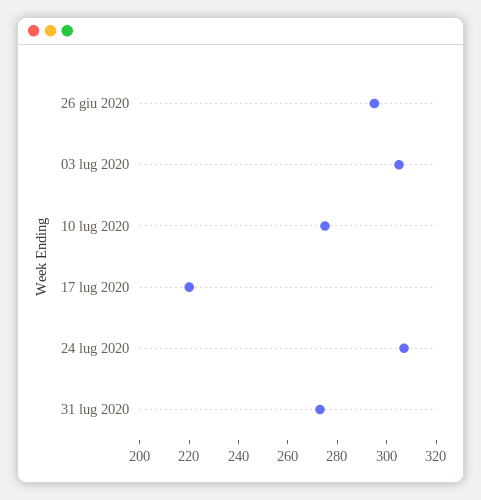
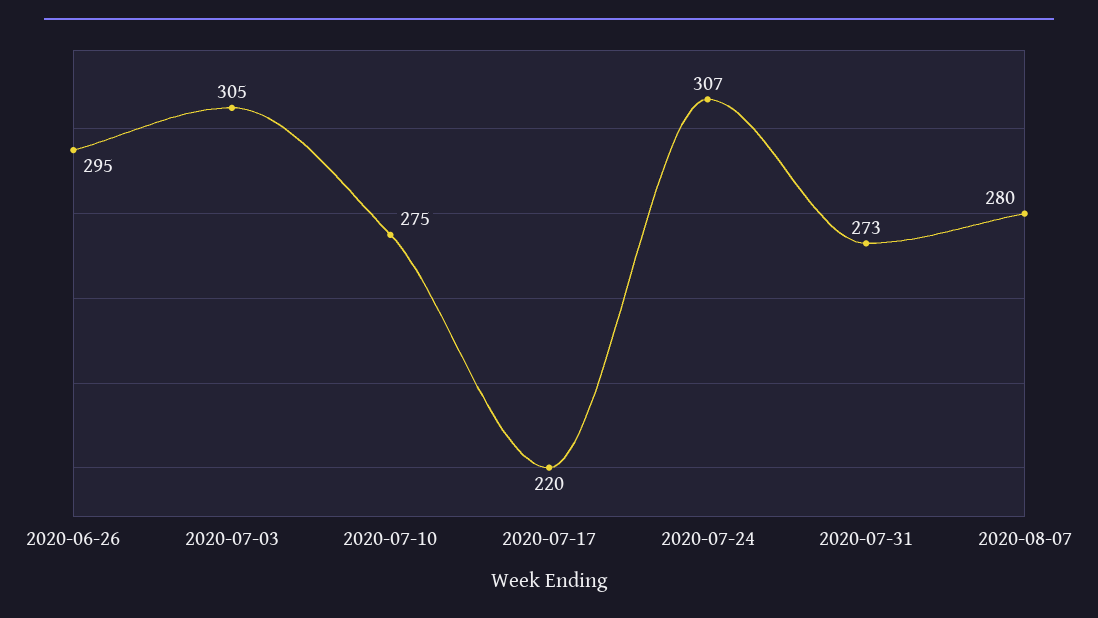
2020-08-07: none -> 280

